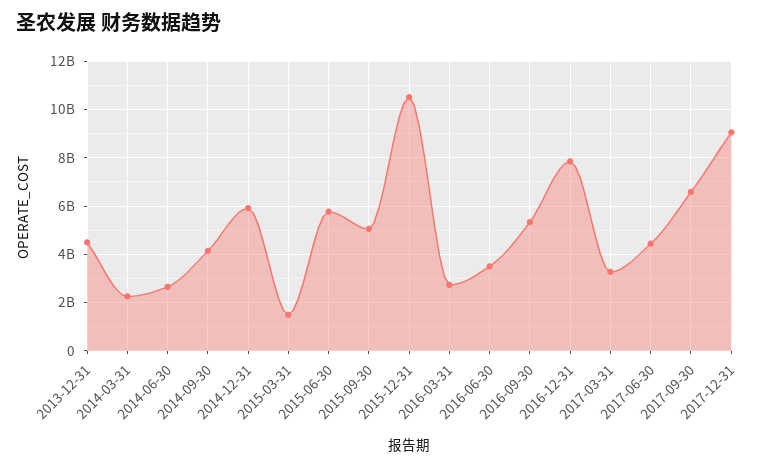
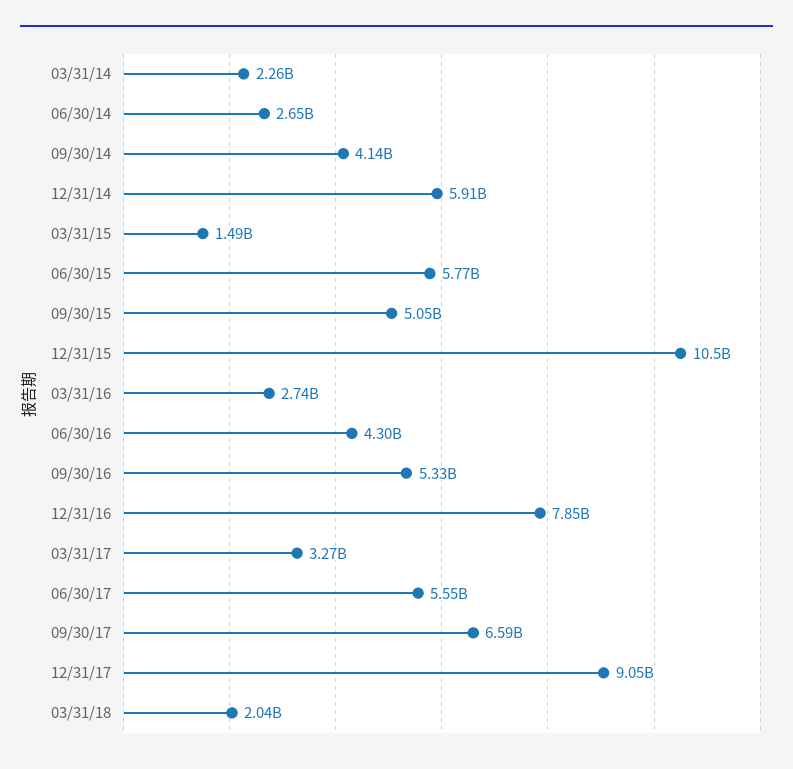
2013-12-31: 4500000000 -> none
2016-06-30: 3500000000 -> 4300000000
2017-06-30: 4500000000 -> 5550000000
03/31/18: none -> 2040000000

